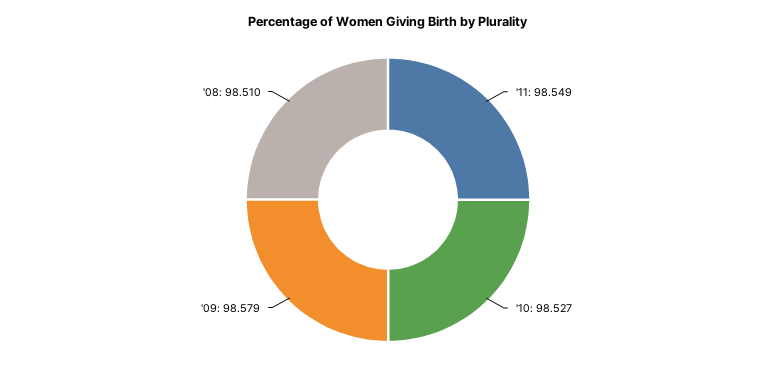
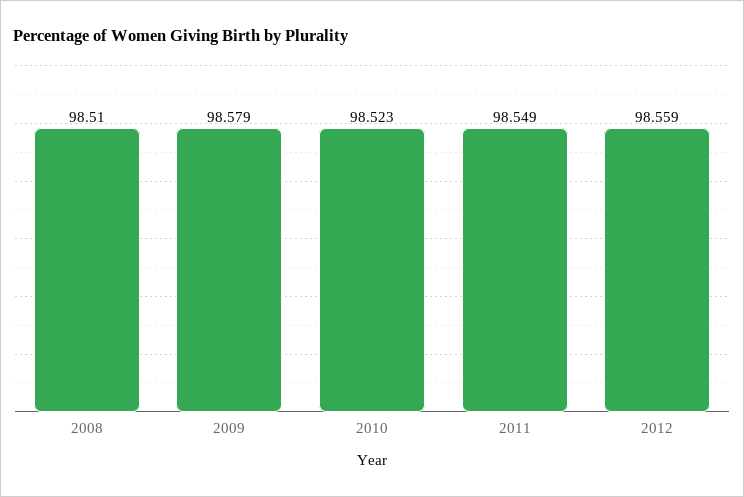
'10: 98.527 -> 98.523
2012: none -> 98.559

